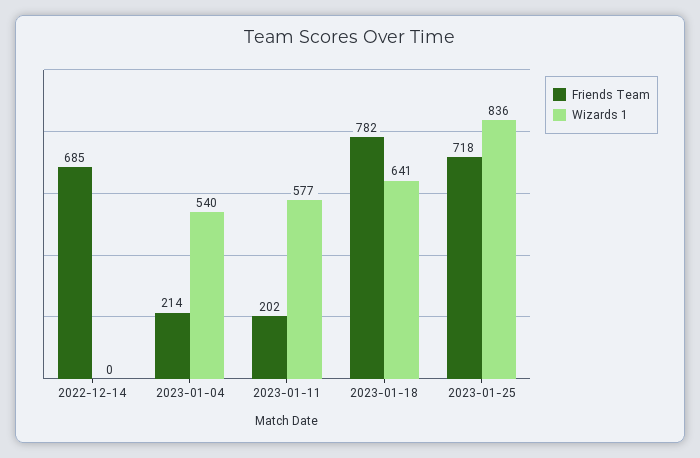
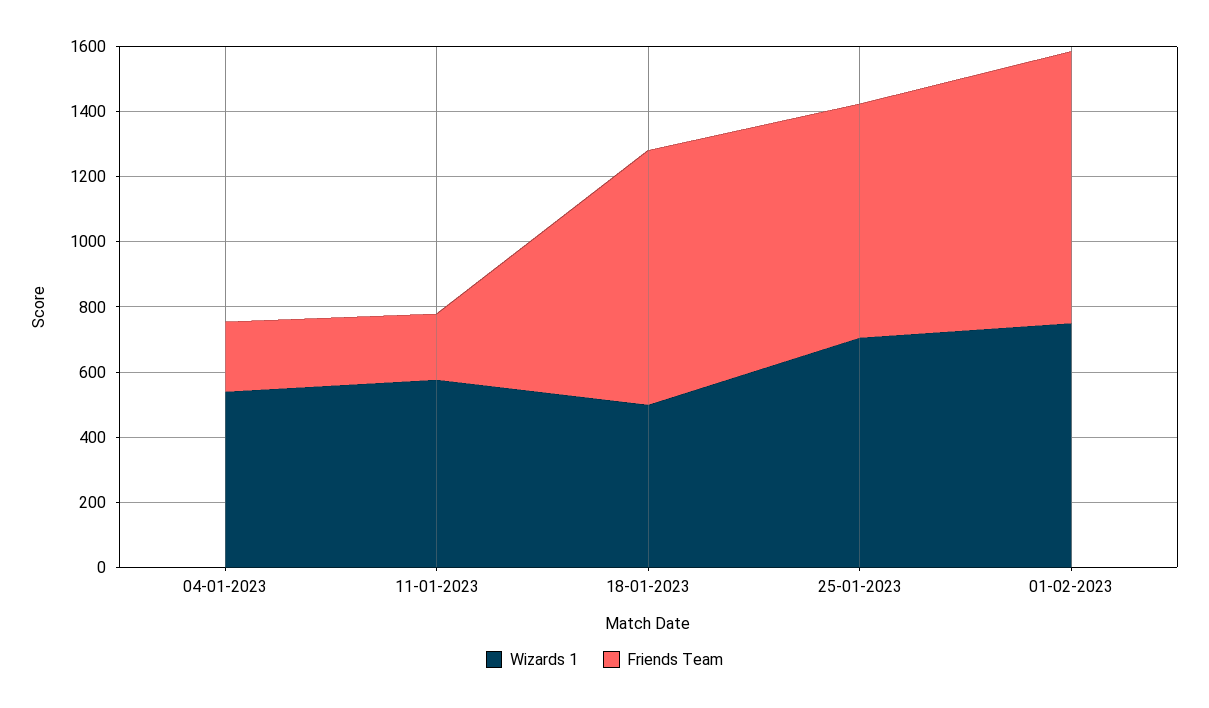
Friends Team, 2022-12-14: 685 -> none
Wizards 1, 2022-12-14: 0 -> none
Wizards 1, 2023-01-18: 641 -> 500
Wizards 1, 2023-01-25: 836 -> 700
Wizards 1, 01-02-2023: none -> 750
Friends Team, 01-02-2023: none -> 850

